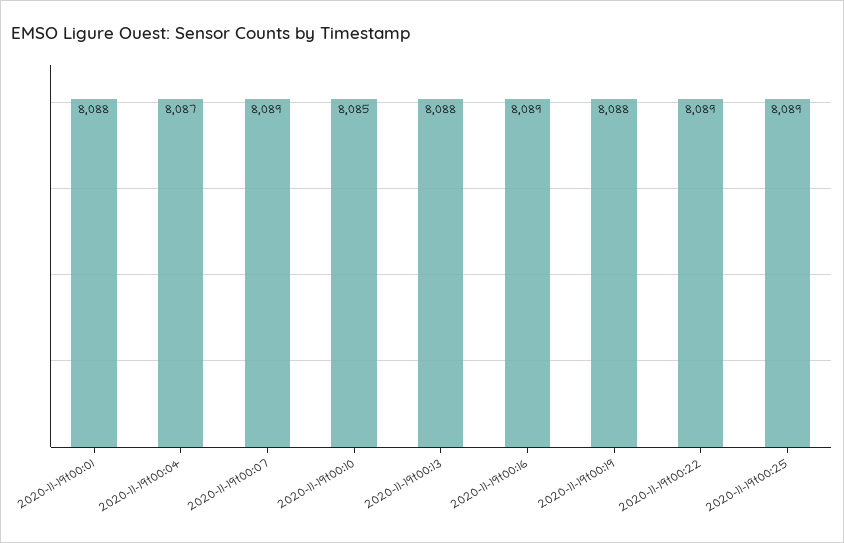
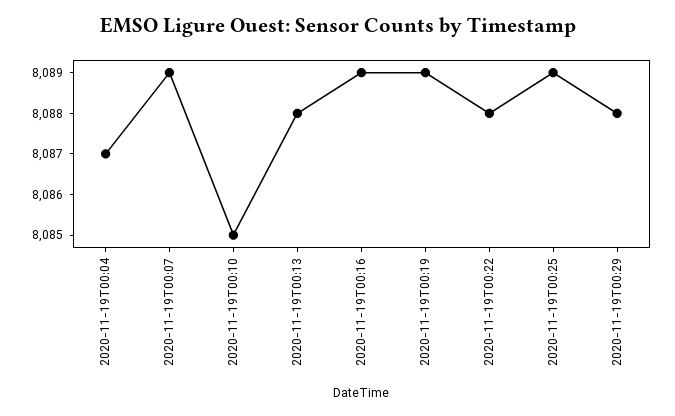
2020-11-19t00:01: 8088 -> none
2020-11-19t00:19: 8088 -> 8089
2020-11-19t00:22: 8089 -> 8088
2020-11-19T00:29: none -> 8088

